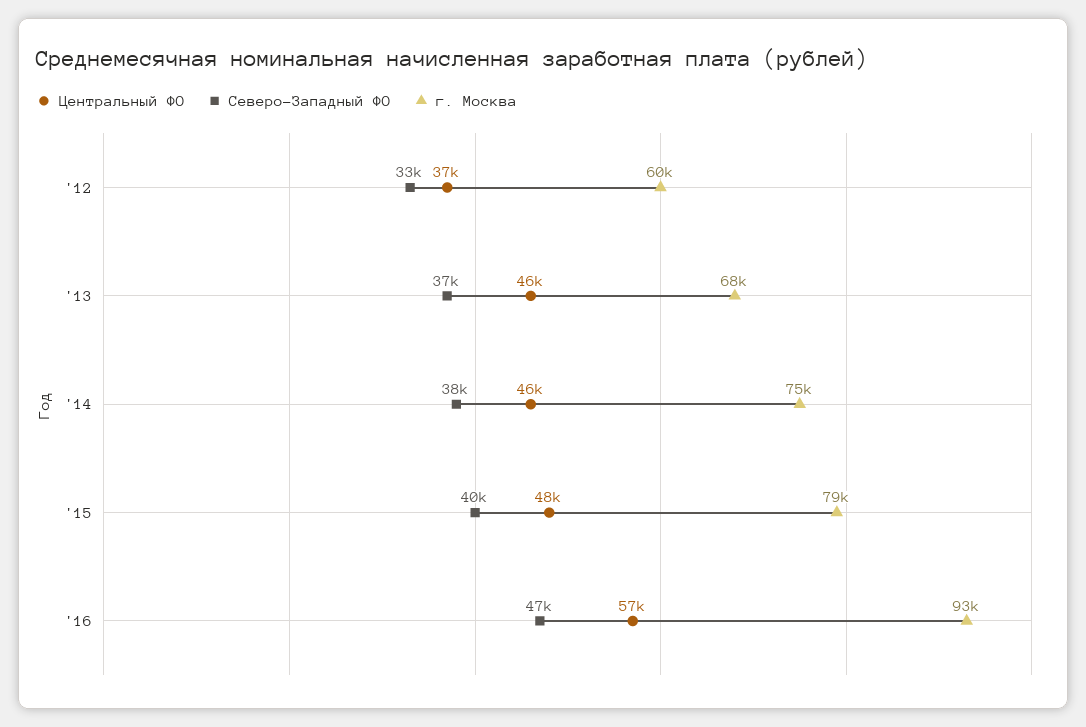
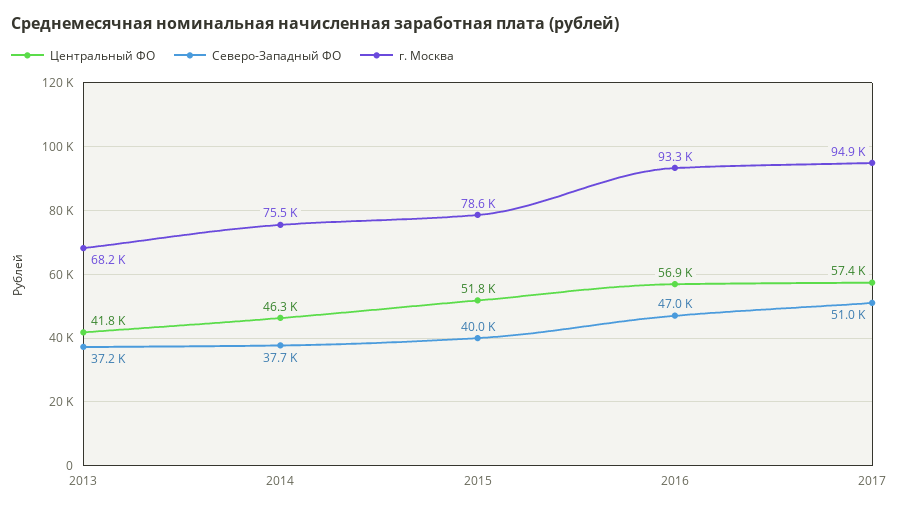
Центральный ФО, '12: 37000 -> none
Северо-Западный ФО, '12: 33000 -> none
г. Москва, '12: 60000 -> none
Центральный ФО, '13: 46000 -> 41800
Центральный ФО, '15: 48000 -> 51800
Центральный ФО, 2017: none -> 57400
Северо-Западный ФО, 2017: none -> 51000
г. Москва, 2017: none -> 94900

